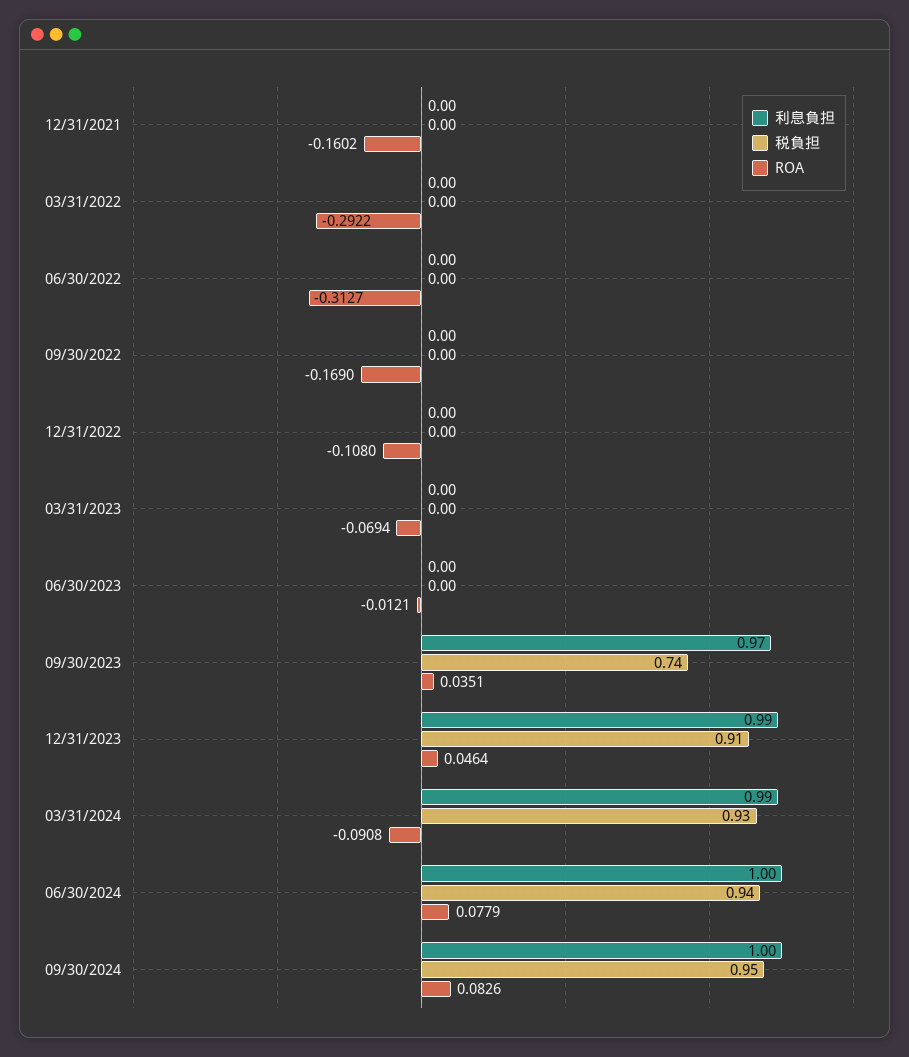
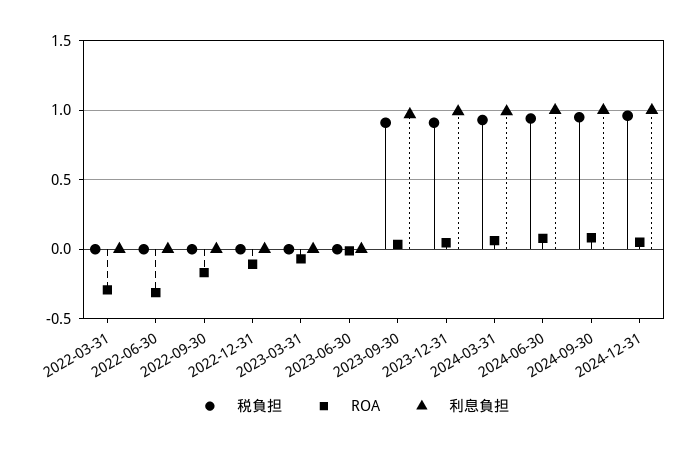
利息負担, 12/31/2021: 0 -> none
税負担, 12/31/2021: 0 -> none
ROA, 12/31/2021: -0.1602 -> none
税負担, 09/30/2023: 0.74 -> 0.9
ROA, 03/31/2024: -0.0908 -> 0.05
税負担, 2024-12-31: none -> 0.95
ROA, 2024-12-31: none -> 0.05
利息負担, 2024-12-31: none -> 1

